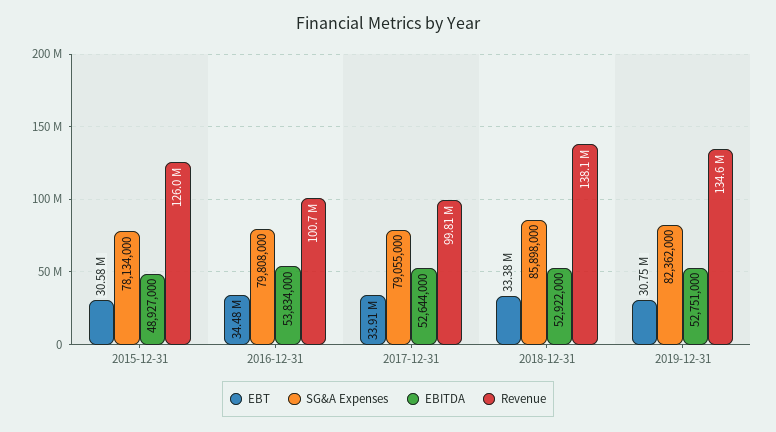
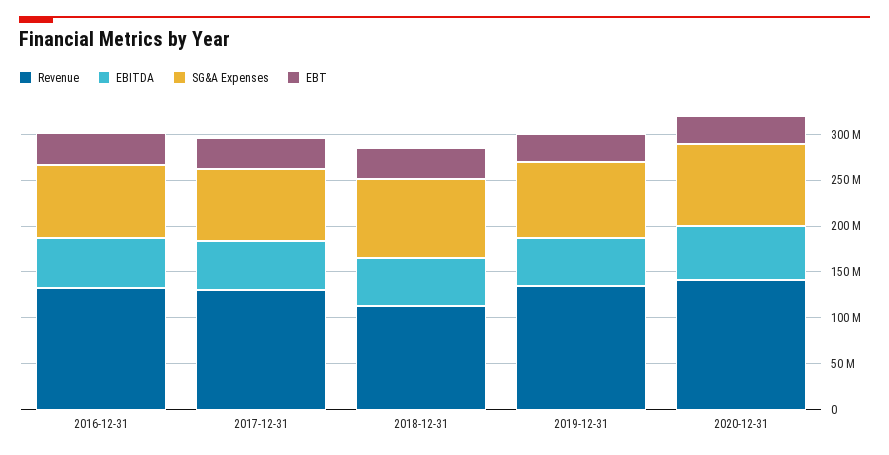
EBT, 2015-12-31: 30580000 -> none
SG&A Expenses, 2015-12-31: 78134000 -> none
EBITDA, 2015-12-31: 48927000 -> none
Revenue, 2015-12-31: 126000000 -> none
Revenue, 2016-12-31: 100700000 -> 130000000
Revenue, 2017-12-31: 99810000 -> 130000000
Revenue, 2018-12-31: 138100000 -> 110000000
Revenue, 2020-12-31: none -> 140000000
EBITDA, 2020-12-31: none -> 60000000
SG&A Expenses, 2020-12-31: none -> 90000000
EBT, 2020-12-31: none -> 30000000

